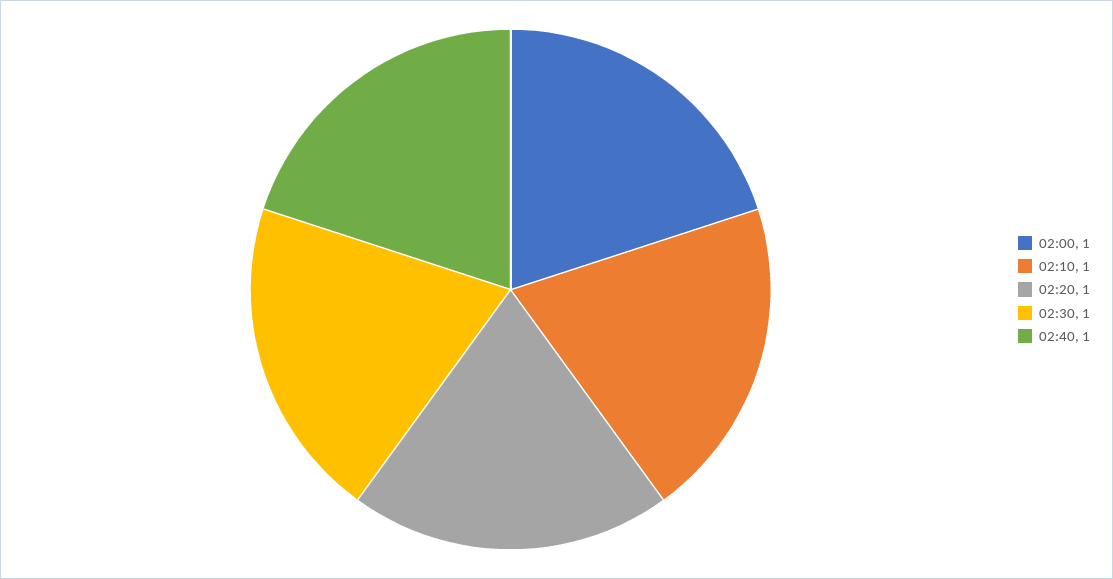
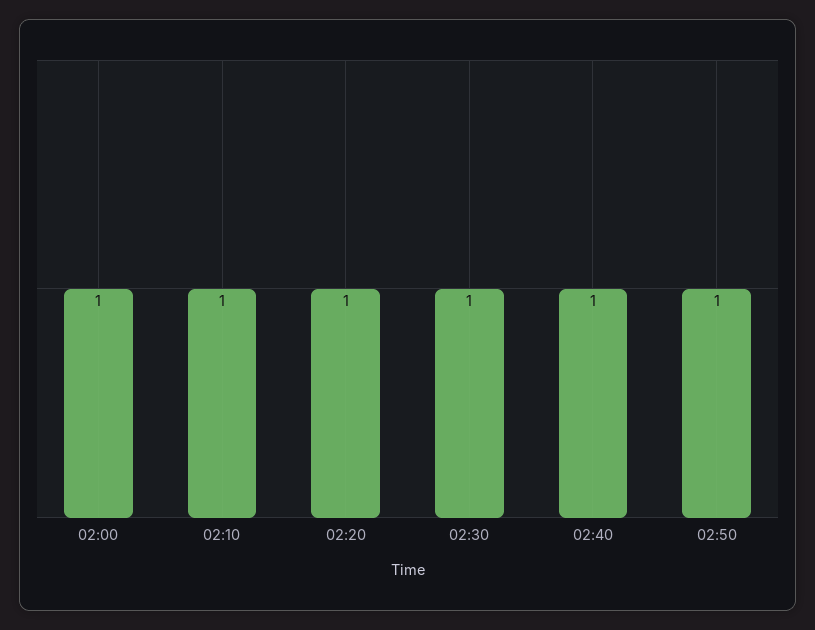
02:50: none -> 1

